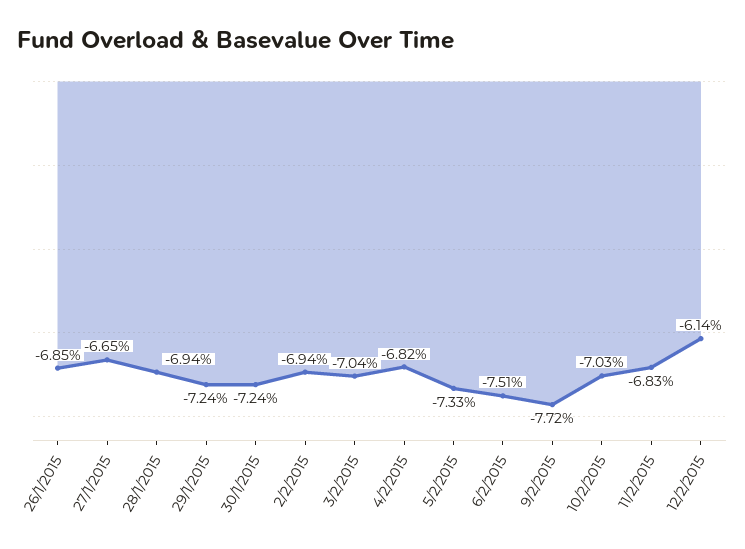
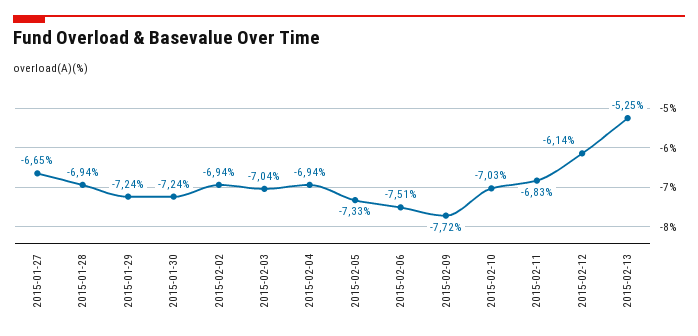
26/1/2015: -6.85 -> none
4/2/2015: -6.82 -> -6.94
2015-02-13: none -> -5.25

